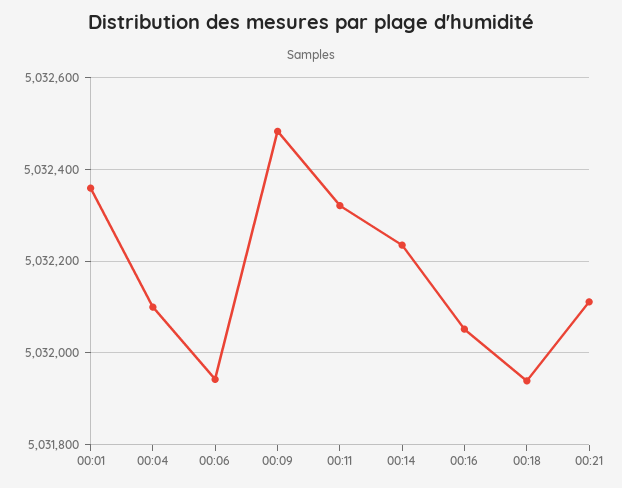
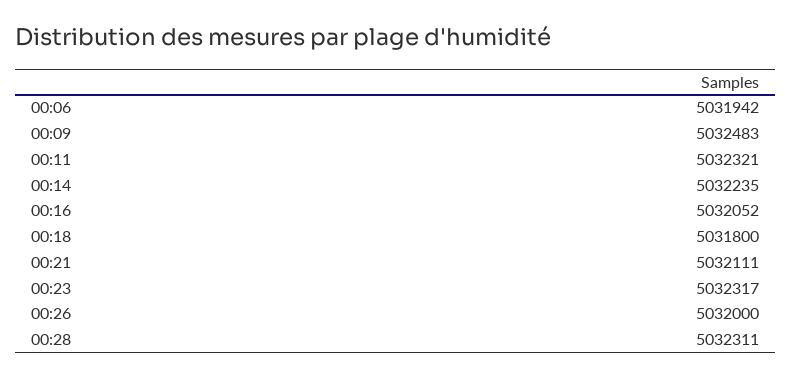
00:01: 5032360 -> none
00:04: 5032100 -> none
00:18: 5031940 -> 5031800
00:23: none -> 5032317
00:26: none -> 5032000
00:28: none -> 5032311

